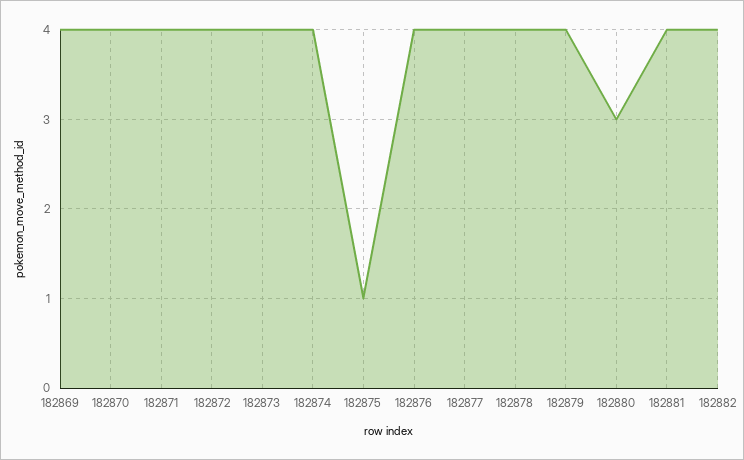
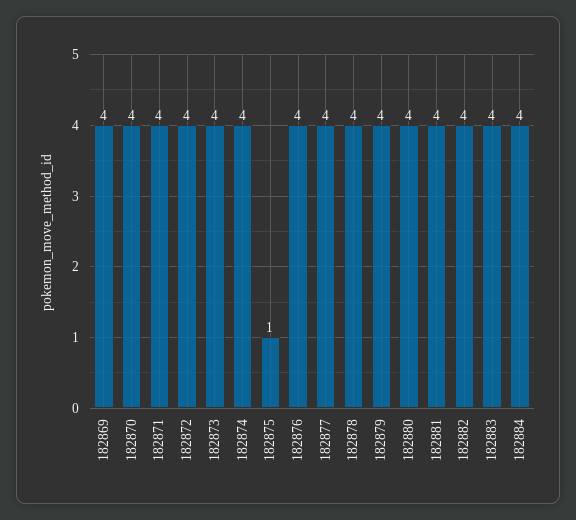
182880: 3 -> 4
182883: none -> 4
182884: none -> 4

